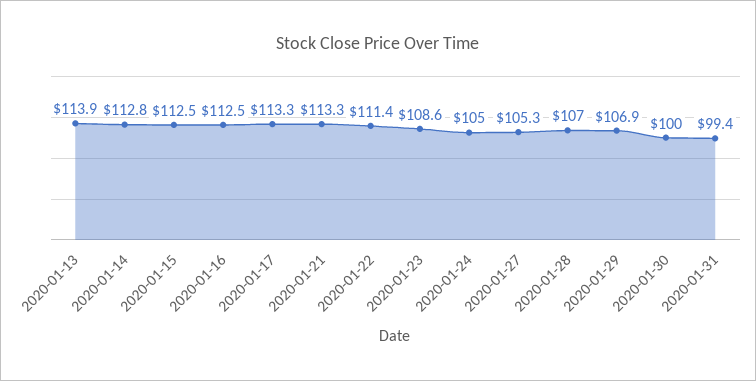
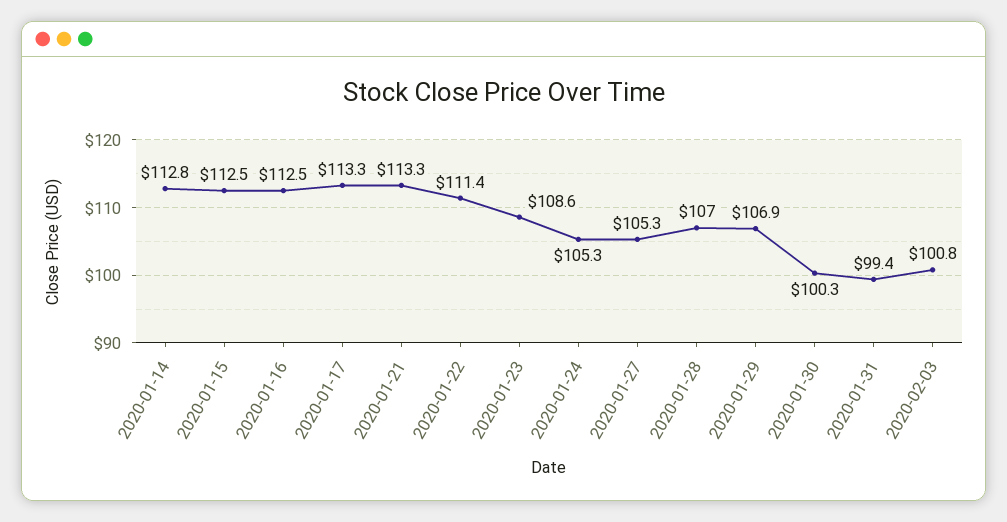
2020-01-13: 113.9 -> none
2020-01-24: 105 -> 105.3
2020-01-30: 100 -> 100.3
2020-02-03: none -> 100.8

